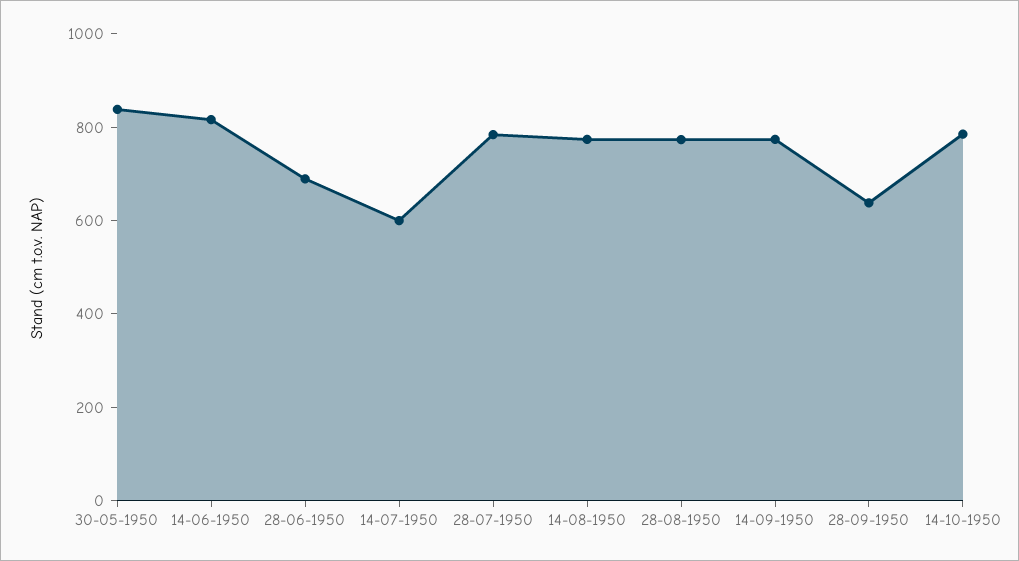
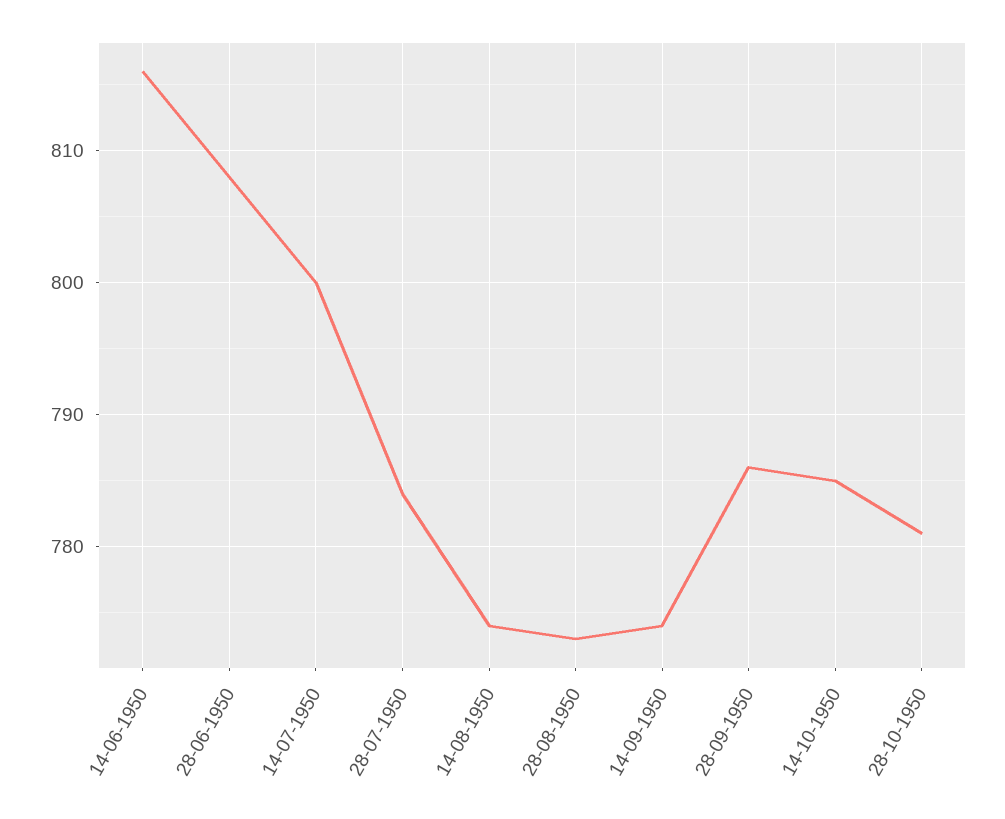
30-05-1950: 850 -> none
28-06-1950: 700 -> 808
14-07-1950: 600 -> 800
28-09-1950: 650 -> 786
28-10-1950: none -> 781

